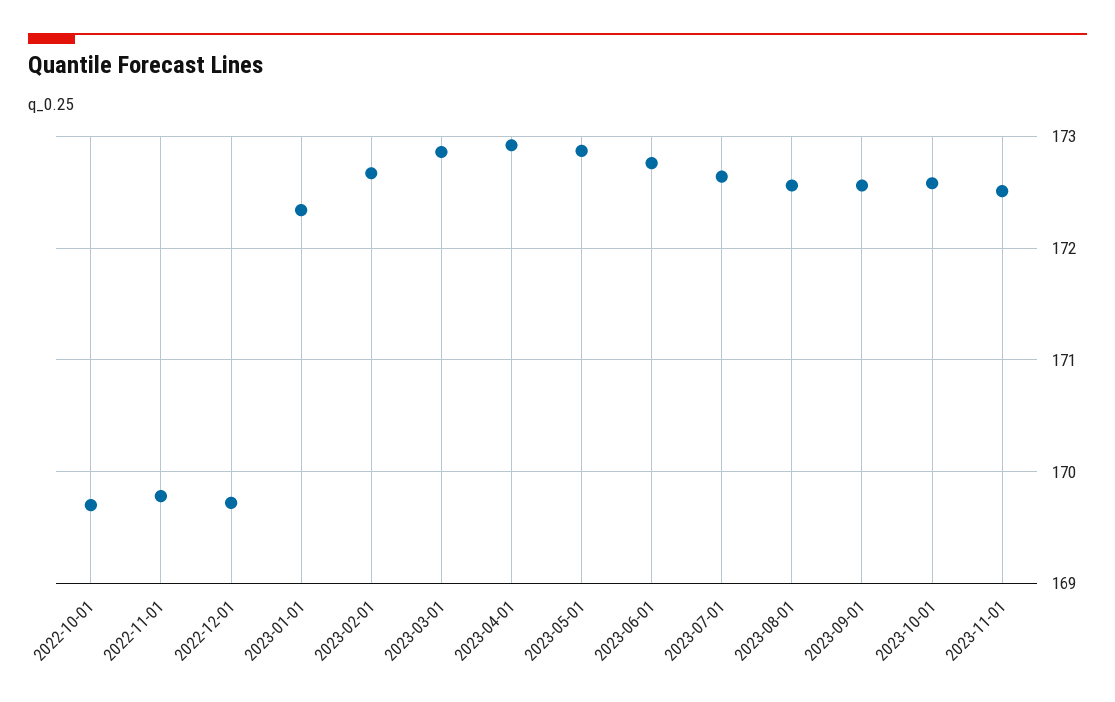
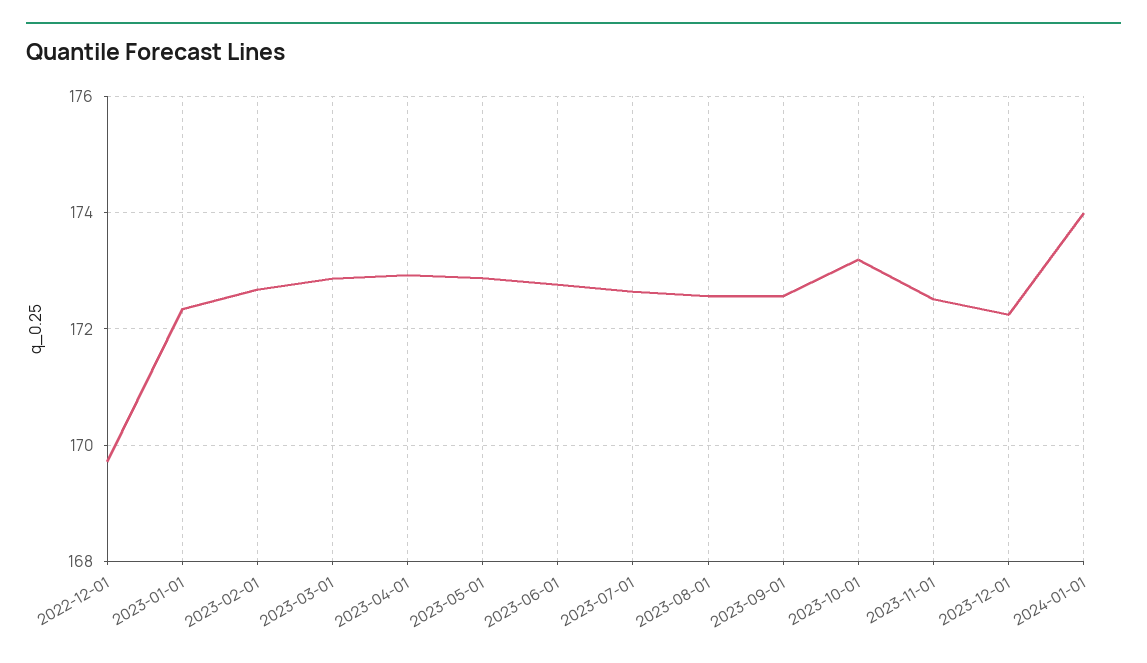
2022-10-01: 169.7 -> none
2022-11-01: 169.8 -> none
2023-10-01: 172.6 -> 173.2
2023-12-01: none -> 172.2
2024-01-01: none -> 174

